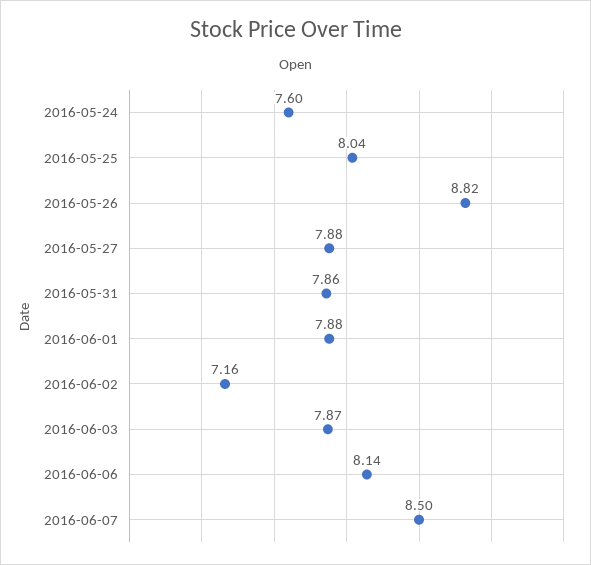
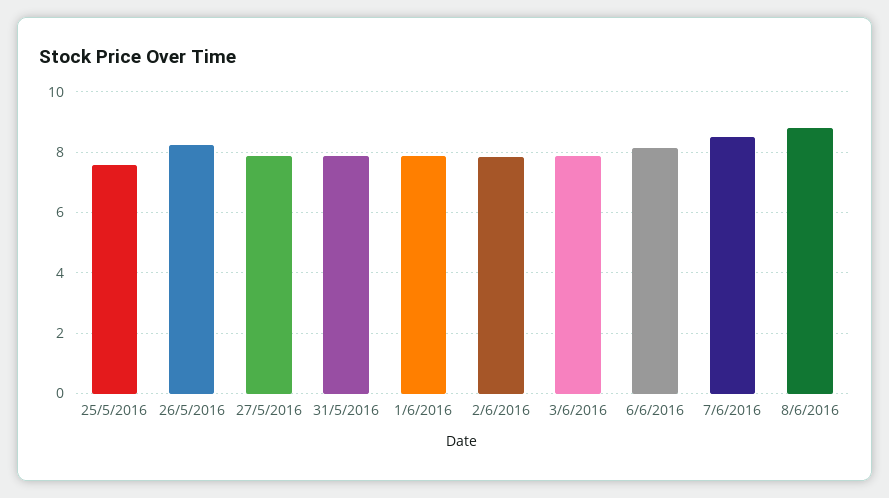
2016-05-24: 7.6 -> none
2016-05-25: 8.04 -> 7.6
2016-05-26: 8.82 -> 8.2
2016-06-02: 7.16 -> 7.8
8/6/2016: none -> 8.8

